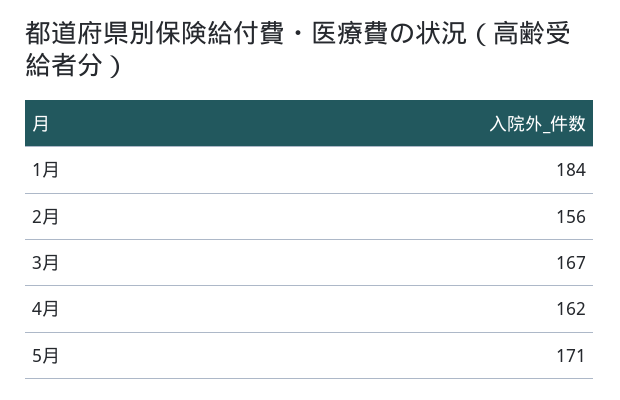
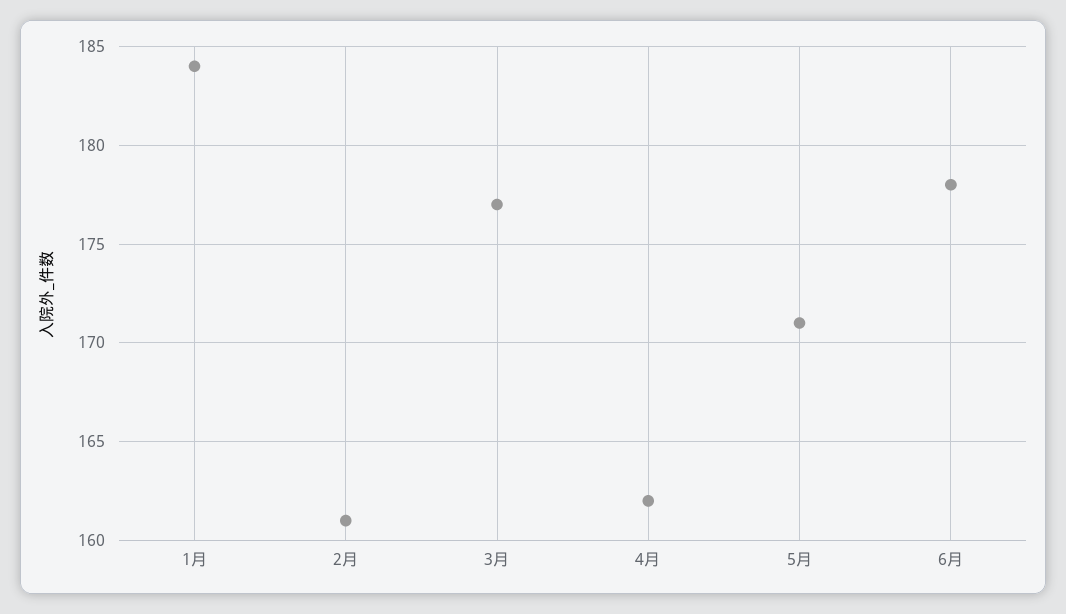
2月: 156 -> 161
3月: 167 -> 177
6月: none -> 178

